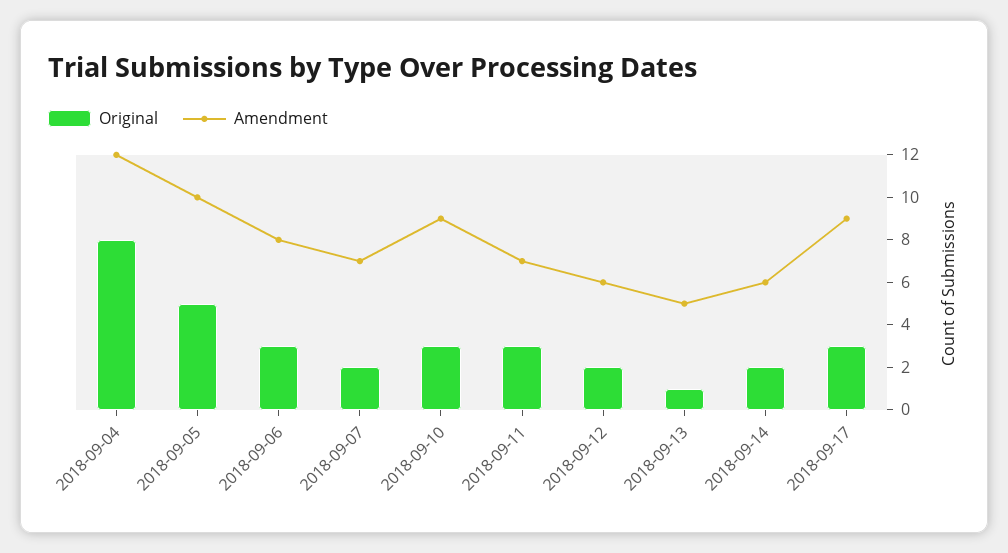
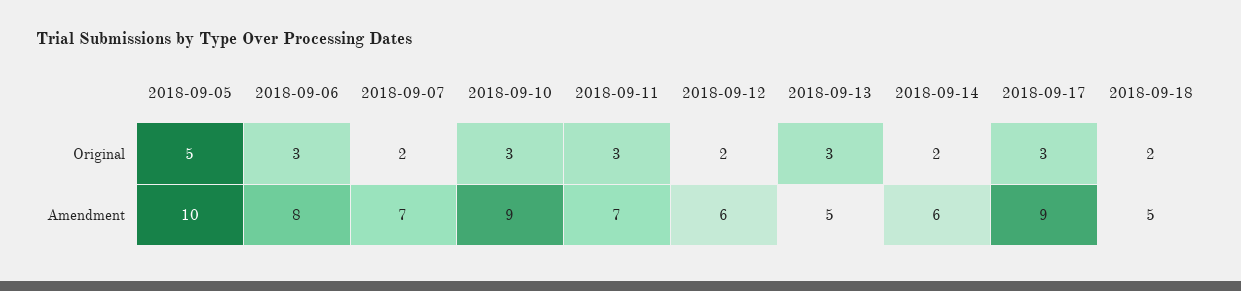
Original, 2018-09-04: 8 -> none
Amendment, 2018-09-04: 12 -> none
Original, 2018-09-13: 1 -> 3
Original, 2018-09-18: none -> 2
Amendment, 2018-09-18: none -> 5

